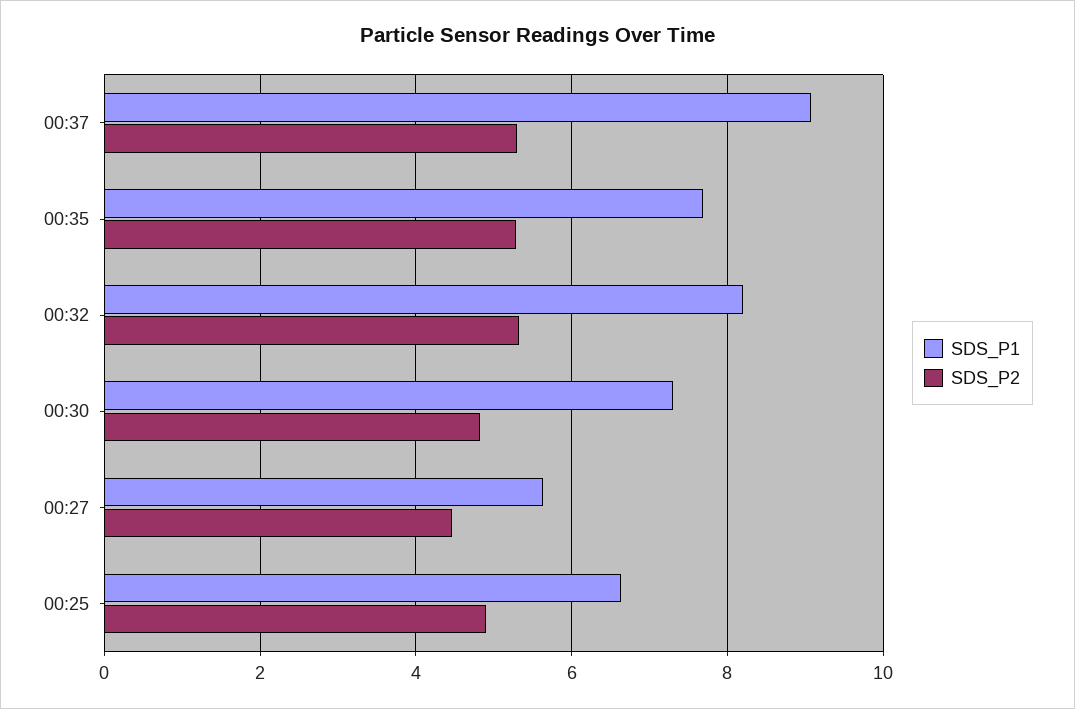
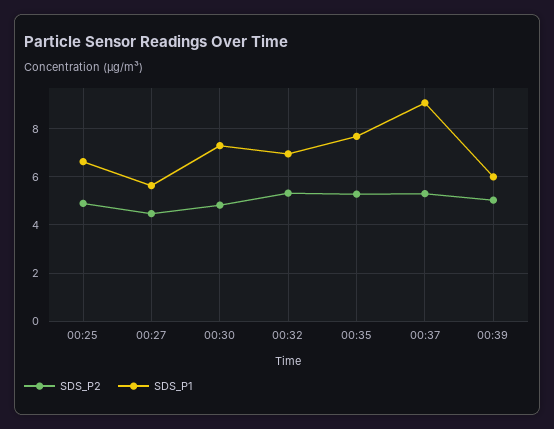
SDS_P1, 00:32: 8.2 -> 7
SDS_P2, 00:39: none -> 5
SDS_P1, 00:39: none -> 6

